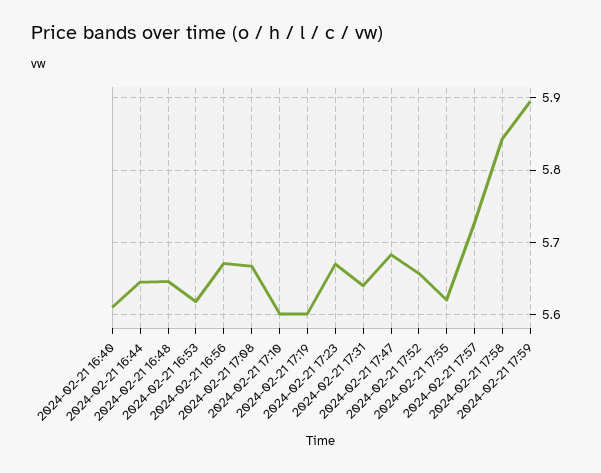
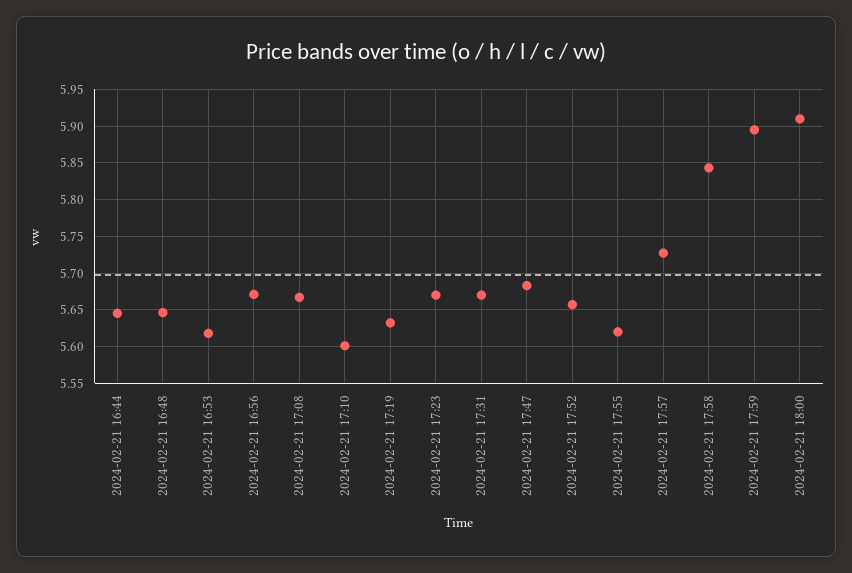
2024-02-21 16:40: 5.61 -> none
2024-02-21 17:19: 5.6 -> 5.63
2024-02-21 17:31: 5.64 -> 5.67
2024-02-21 18:00: none -> 5.91

